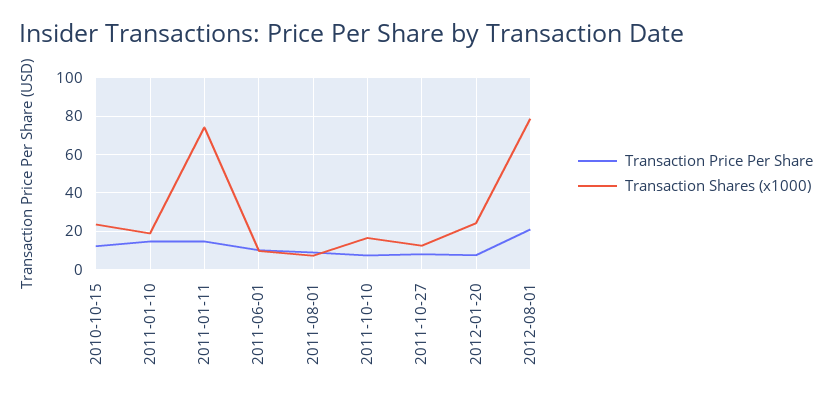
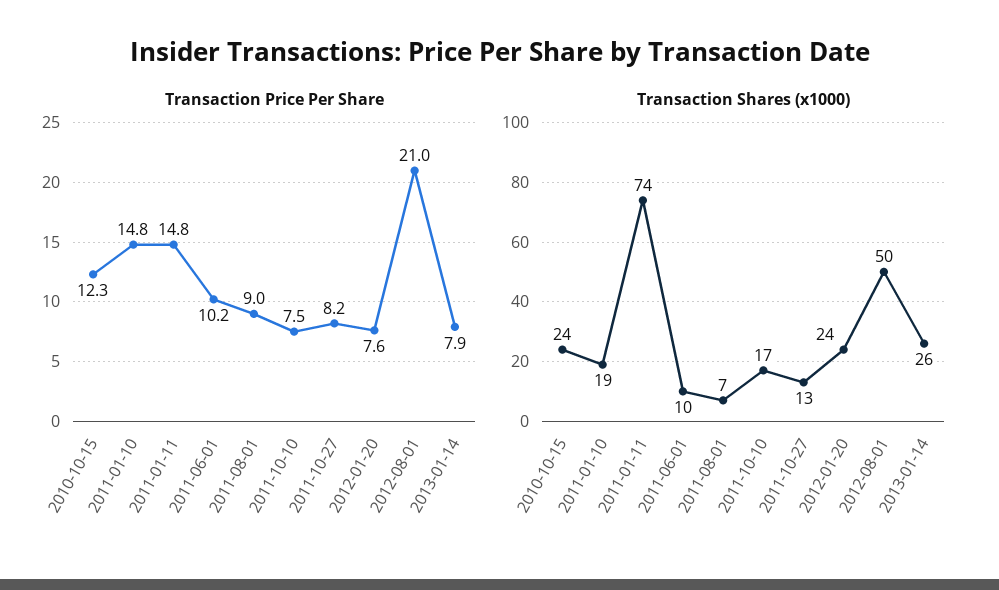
Transaction Shares (x1000), 2012-08-01: 80 -> 50
Transaction Price Per Share, 2013-01-14: none -> 7.9
Transaction Shares (x1000), 2013-01-14: none -> 26

